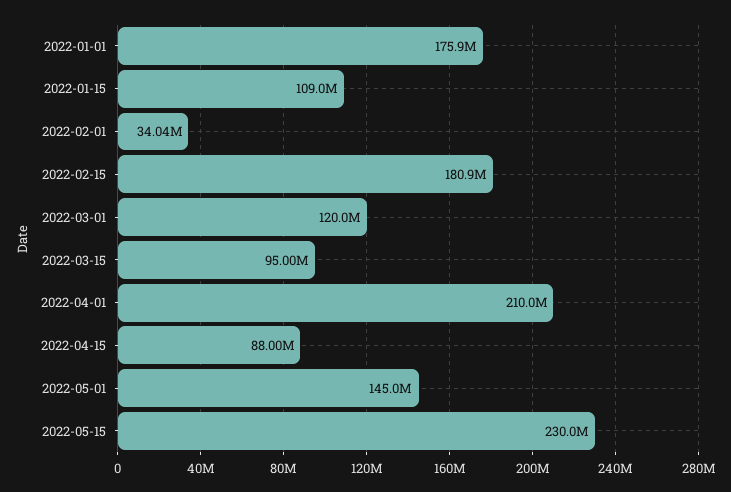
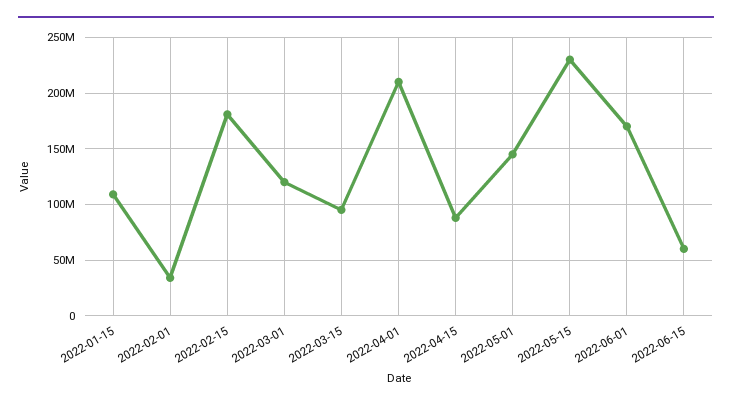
2022-01-01: 175900000 -> none
2022-06-01: none -> 170000000
2022-06-15: none -> 60000000

